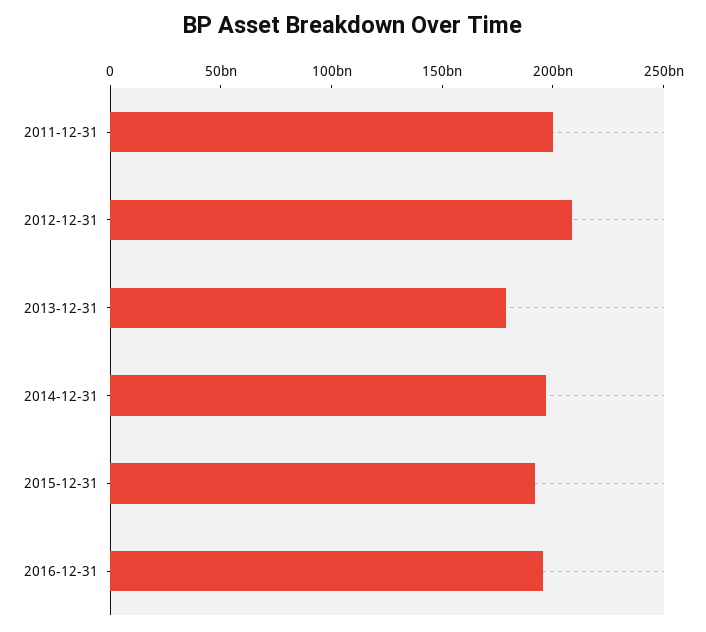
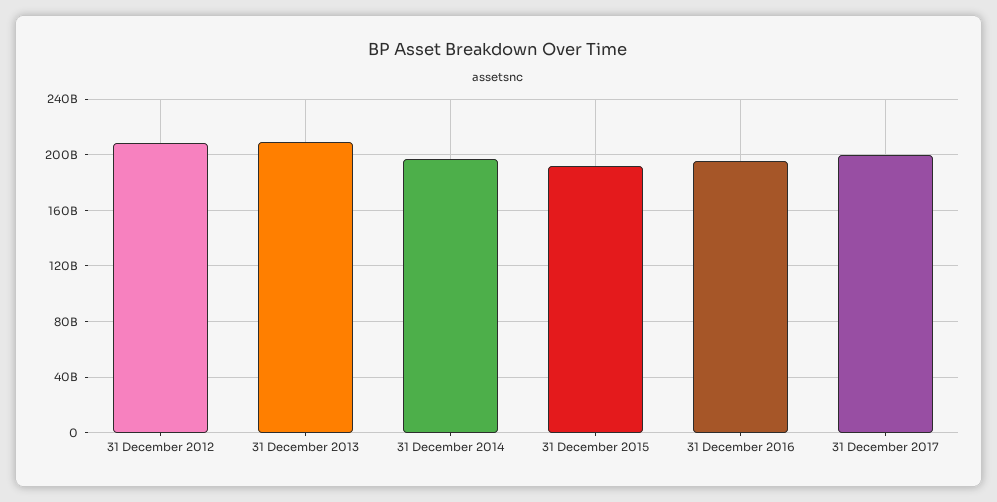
2011-12-31: 200000000000 -> none
2013-12-31: 180000000000 -> 210000000000
31 December 2017: none -> 200000000000

